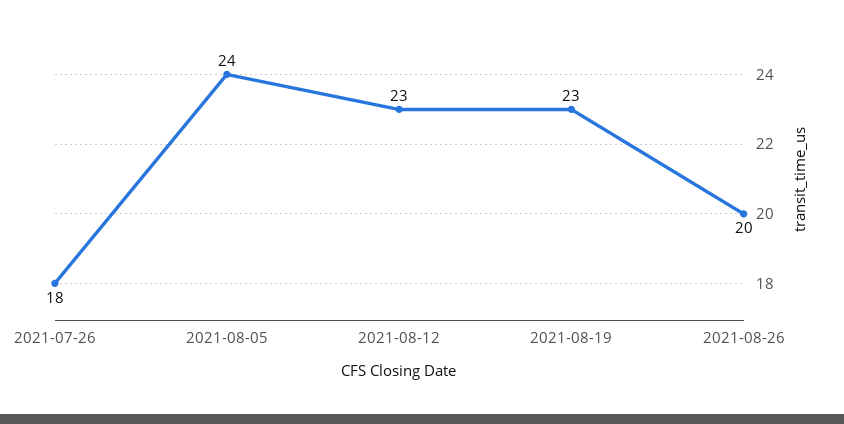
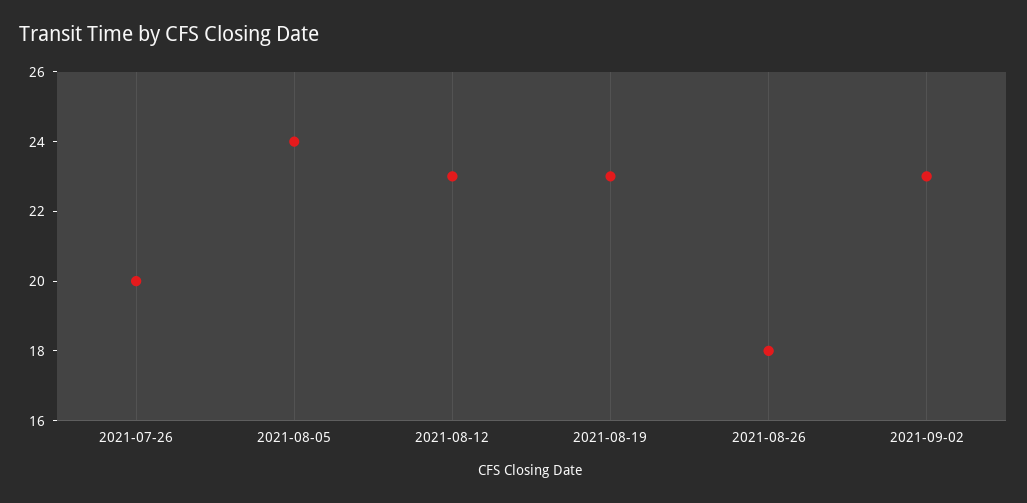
2021-07-26: 18 -> 20
2021-08-26: 20 -> 18
2021-09-02: none -> 23

